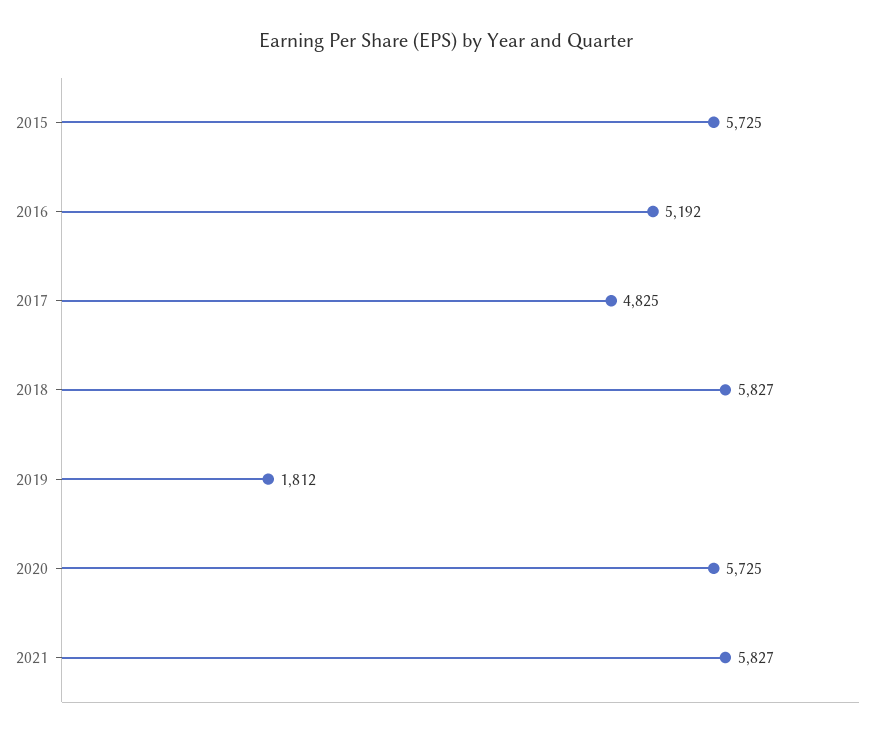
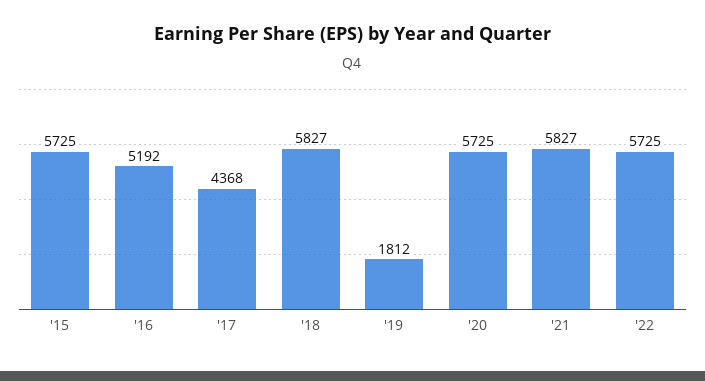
2017: 4825 -> 4368
'22: none -> 5725

